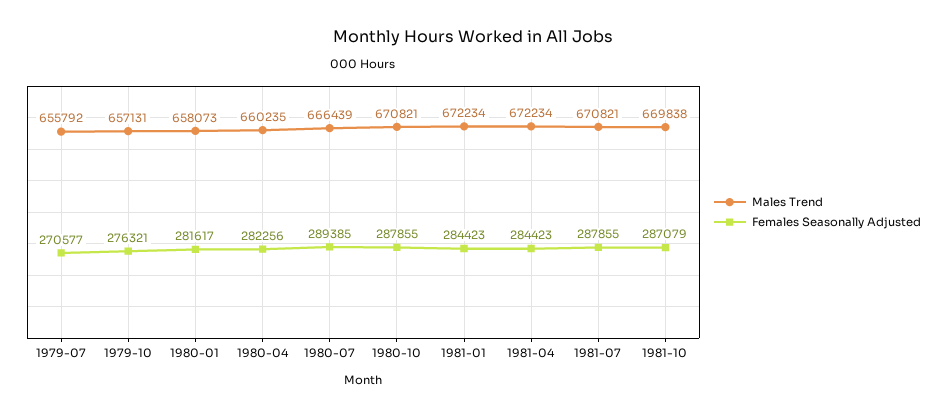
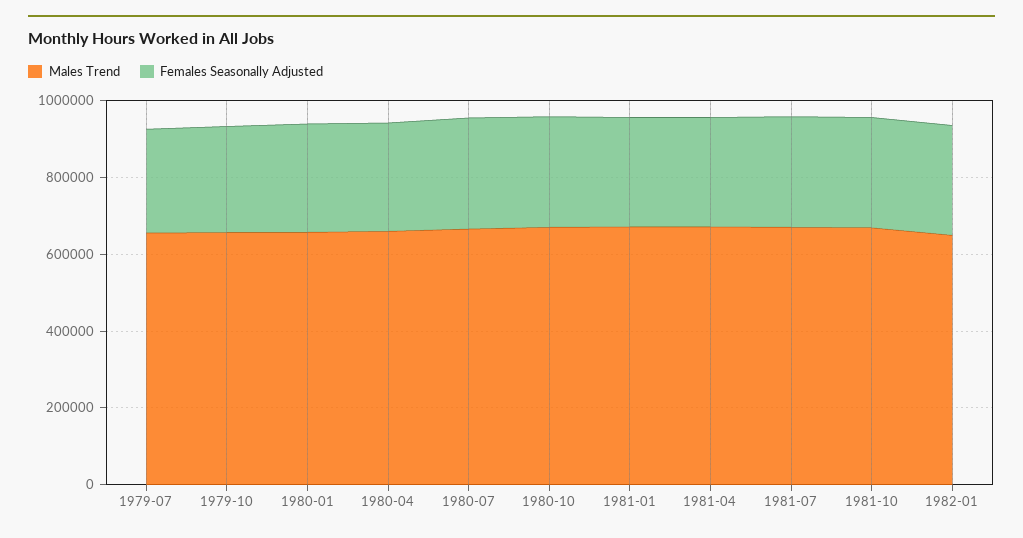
Males Trend, 1982-01: none -> 650000
Females Seasonally Adjusted, 1982-01: none -> 300000

